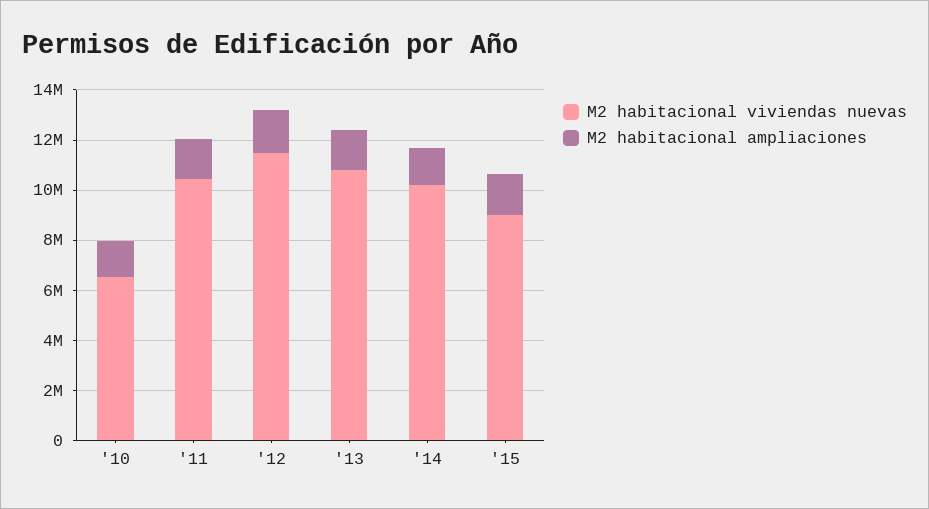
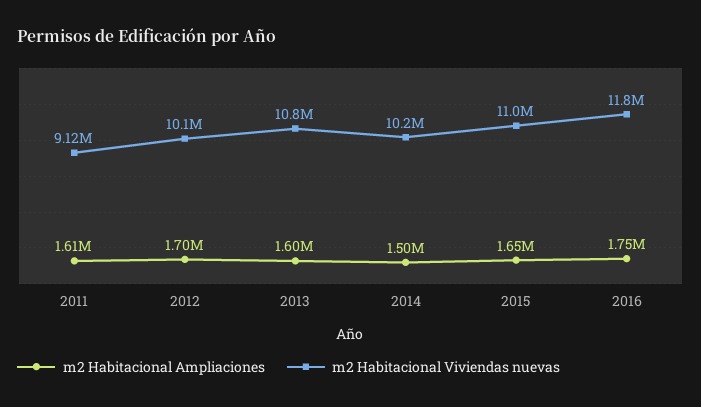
M2 habitacional viviendas nuevas, '10: 6500000 -> none
M2 habitacional ampliaciones, '10: 1500000 -> none
M2 habitacional viviendas nuevas, '11: 10500000 -> 9120000
M2 habitacional viviendas nuevas, '12: 11500000 -> 10100000
M2 habitacional viviendas nuevas, '15: 9000000 -> 11000000
M2 habitacional ampliaciones, 2016: none -> 1750000
M2 habitacional viviendas nuevas, 2016: none -> 11800000

